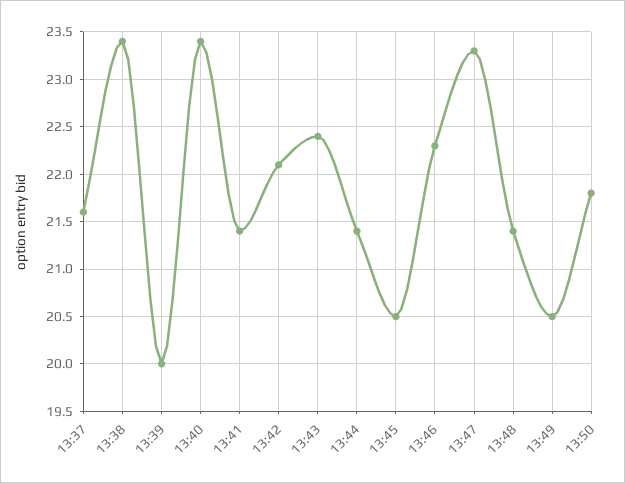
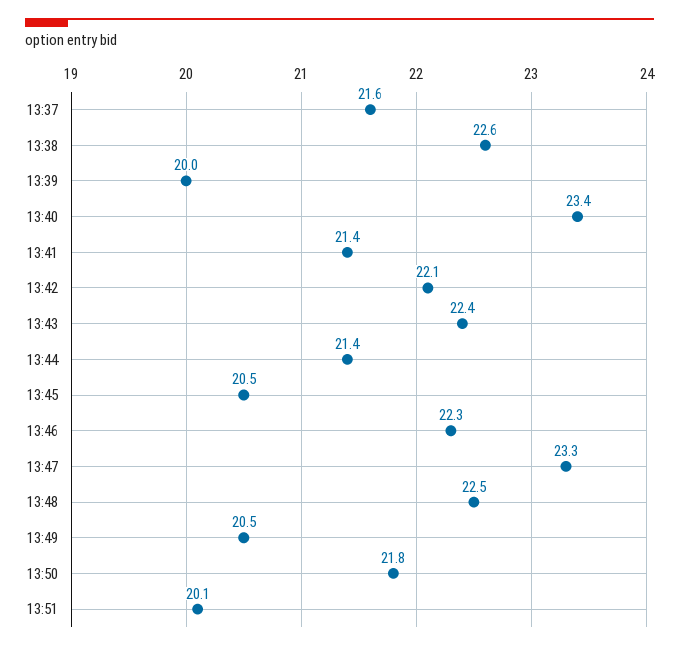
13:38: 23.4 -> 22.6
13:48: 21.4 -> 22.5
13:51: none -> 20.1

